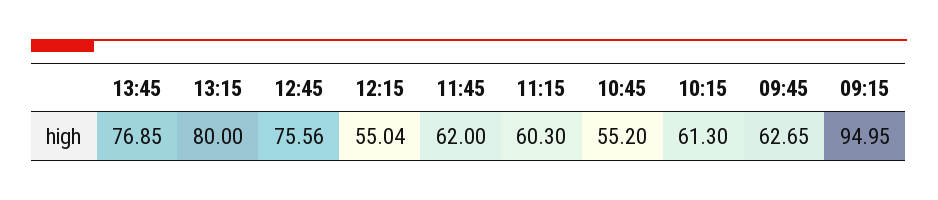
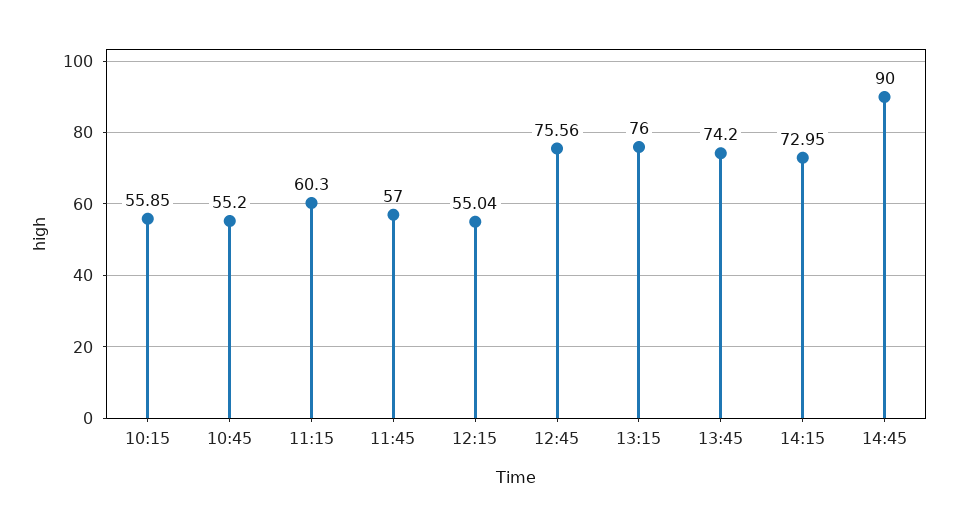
13:45: 76.85 -> 74.2
13:15: 80 -> 76
11:45: 62 -> 57
10:15: 61.3 -> 55.85
09:45: 62.65 -> none
09:15: 94.95 -> none
14:15: none -> 72.95
14:45: none -> 90

